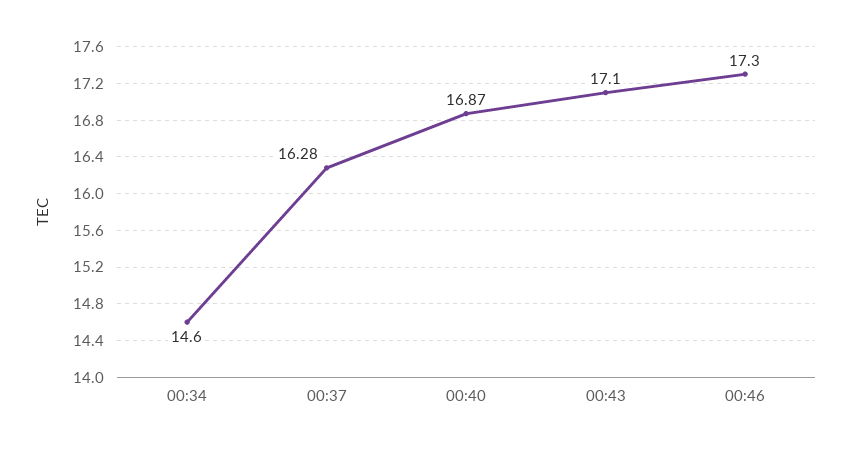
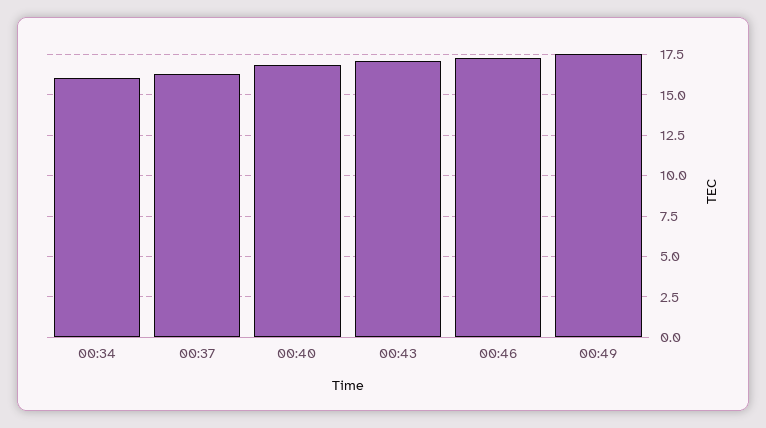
00:34: 14.6 -> 16
00:49: none -> 17.5

